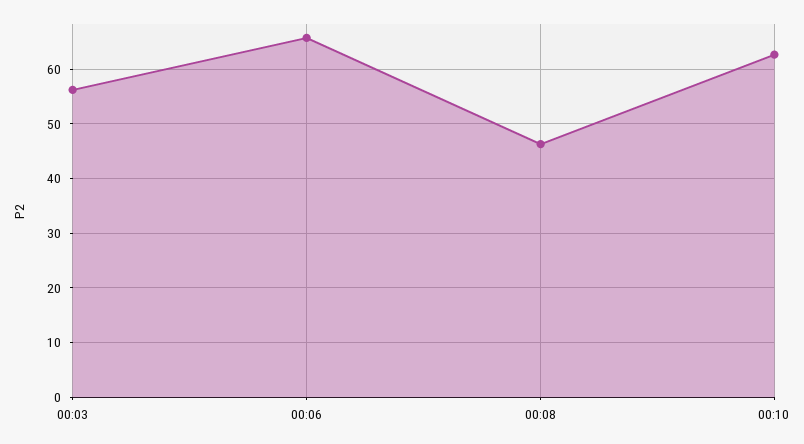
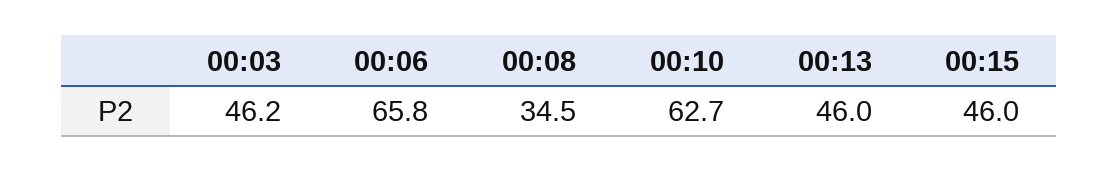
00:03: 56 -> 46.2
00:08: 46 -> 34.5
00:13: none -> 46
00:15: none -> 46

